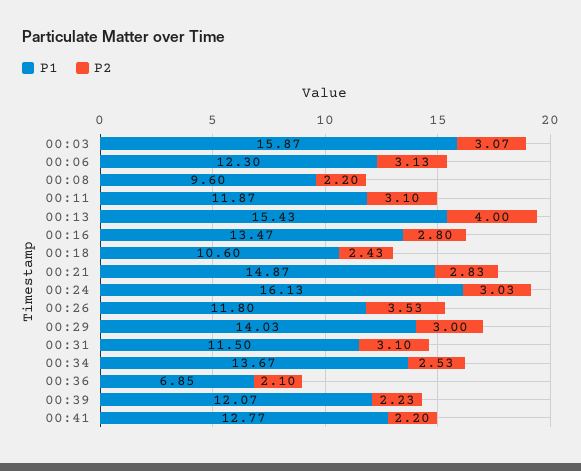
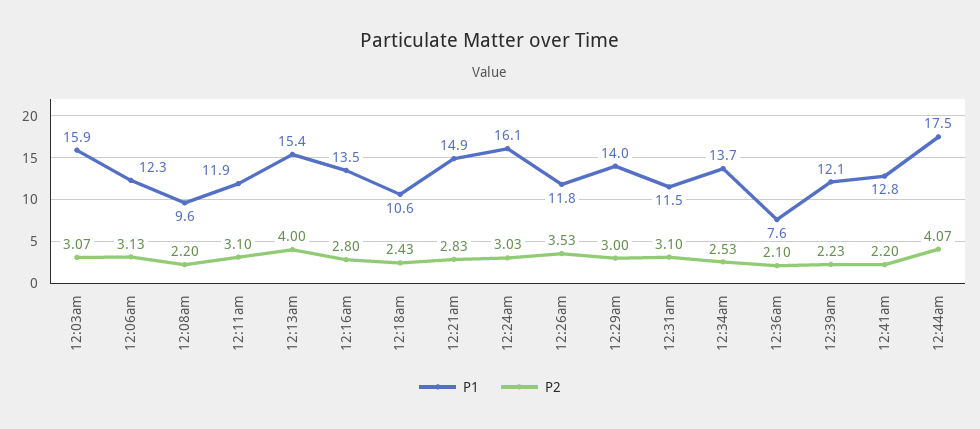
P1, 00:36: 6.85 -> 7.6
P1, 12:44am: none -> 17.5
P2, 12:44am: none -> 4.07

